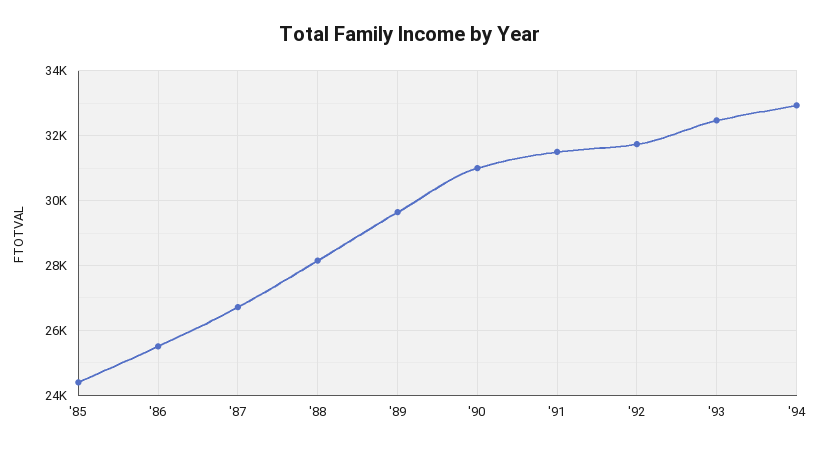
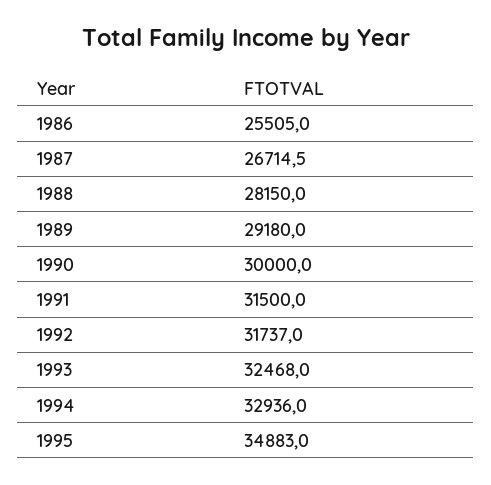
'85: 24400 -> none
'89: 29600 -> 29180
'90: 31000 -> 30000
1995: none -> 34883

